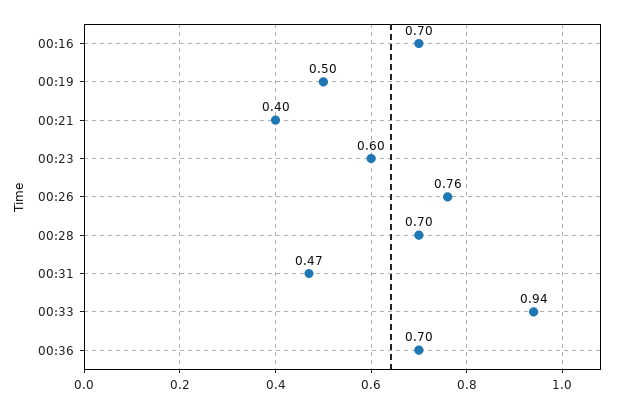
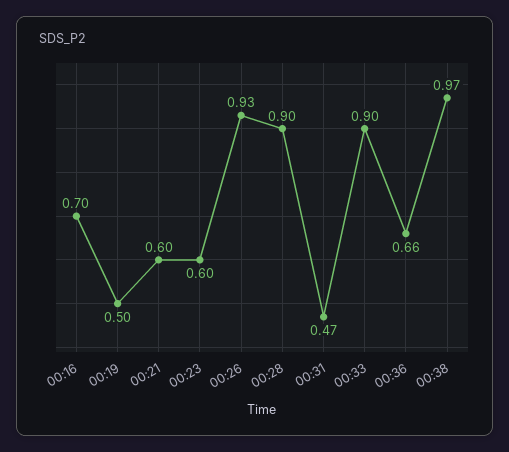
00:21: 0.4 -> 0.6
00:26: 0.76 -> 0.93
00:28: 0.7 -> 0.9
00:33: 0.94 -> 0.9
00:36: 0.7 -> 0.66
00:38: none -> 0.97

